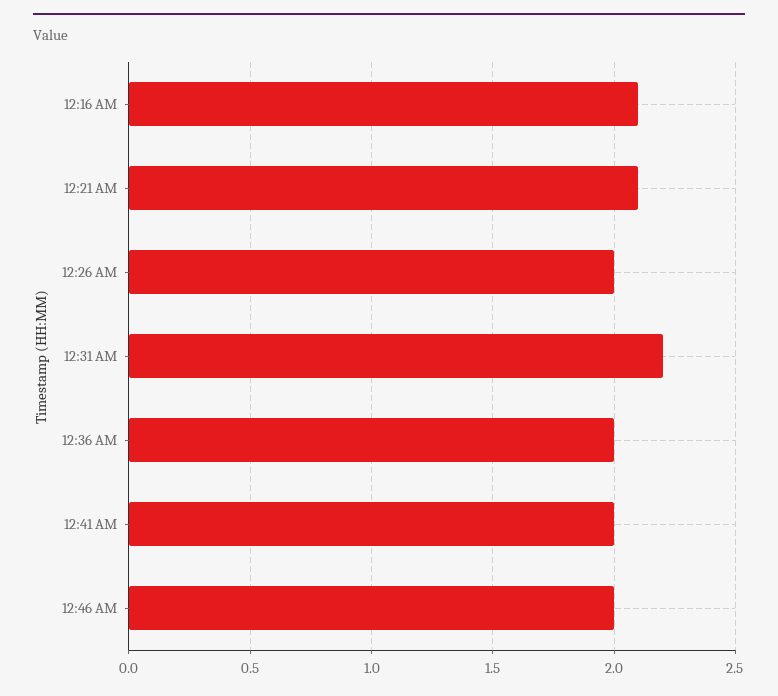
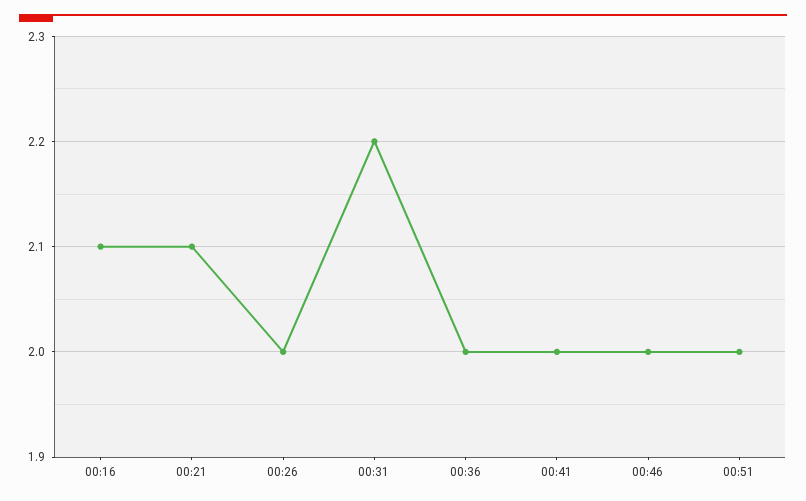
00:51: none -> 2

